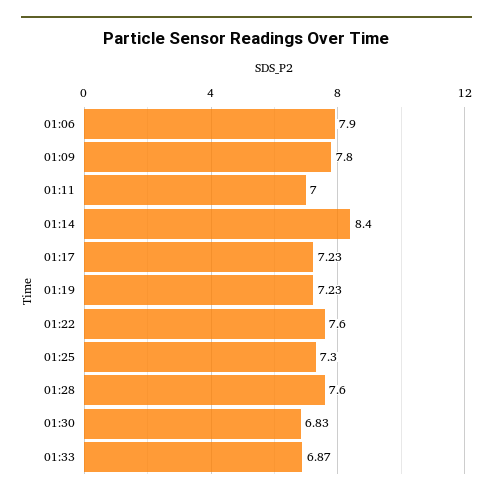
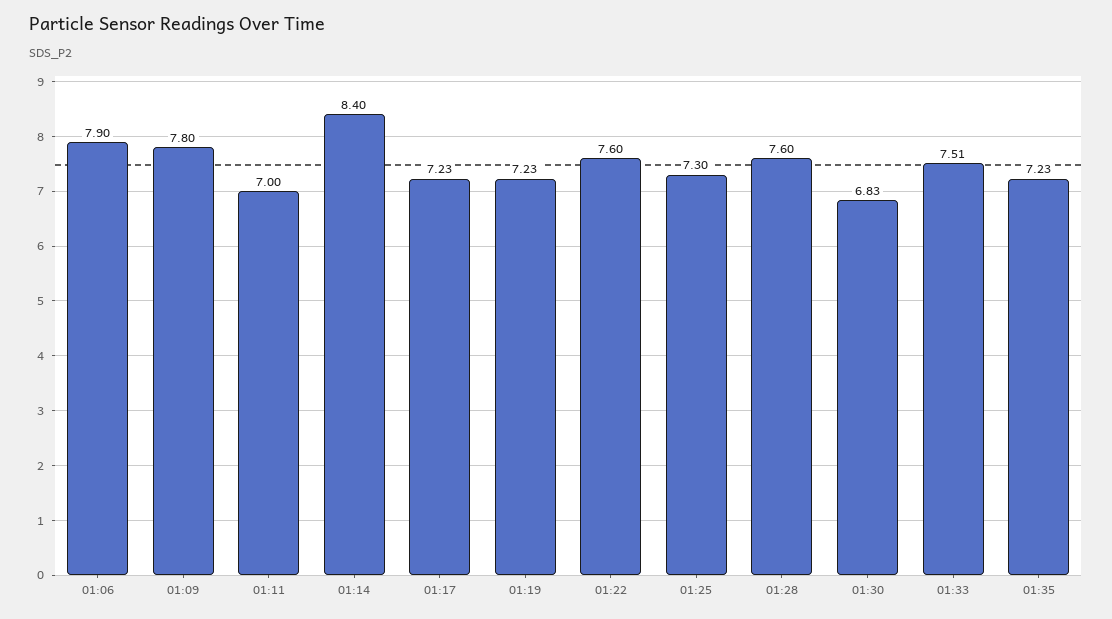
01:33: 6.87 -> 7.51
01:35: none -> 7.23

